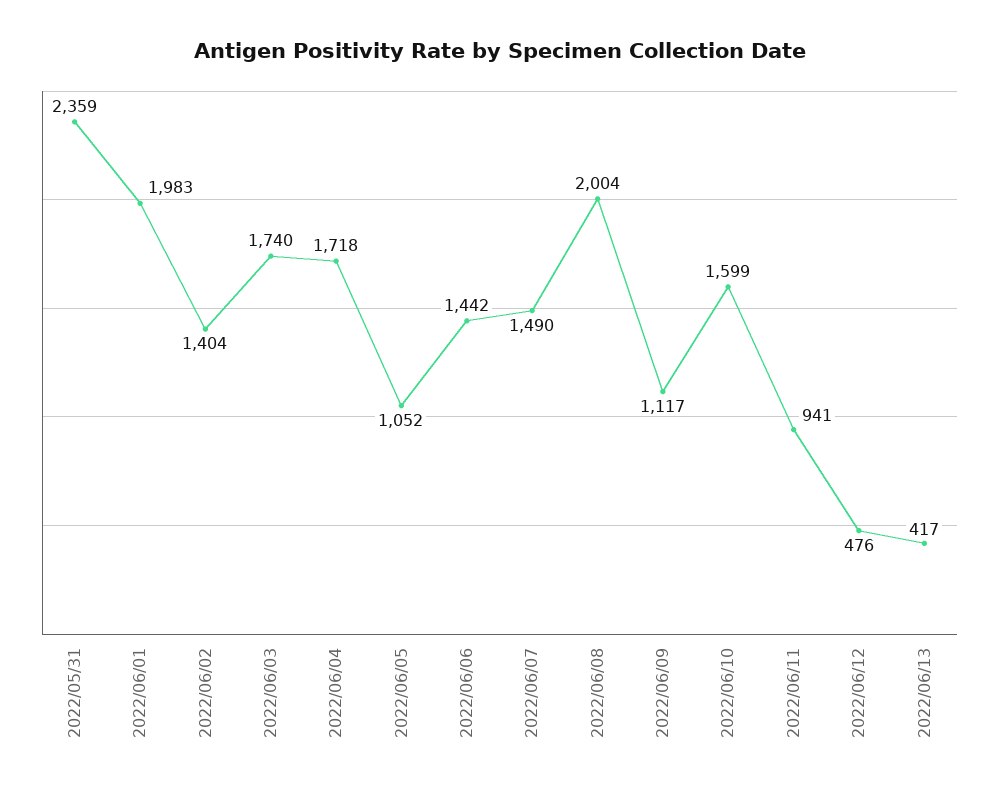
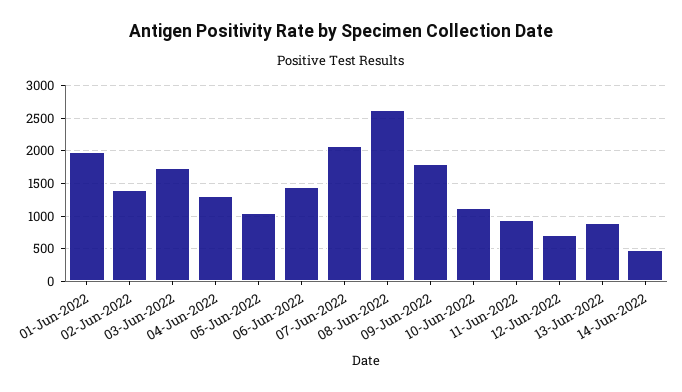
2022/05/31: 2359 -> none
2022/06/04: 1718 -> 1300
2022/06/07: 1490 -> 2100
2022/06/08: 2004 -> 2600
2022/06/09: 1117 -> 1800
2022/06/10: 1599 -> 1100
2022/06/12: 476 -> 700
2022/06/13: 417 -> 900
14-Jun-2022: none -> 500

